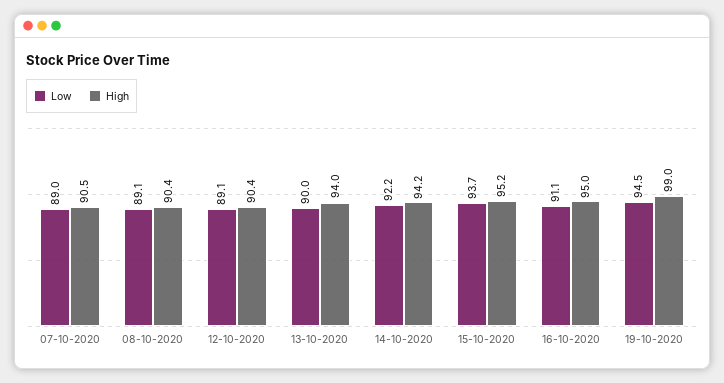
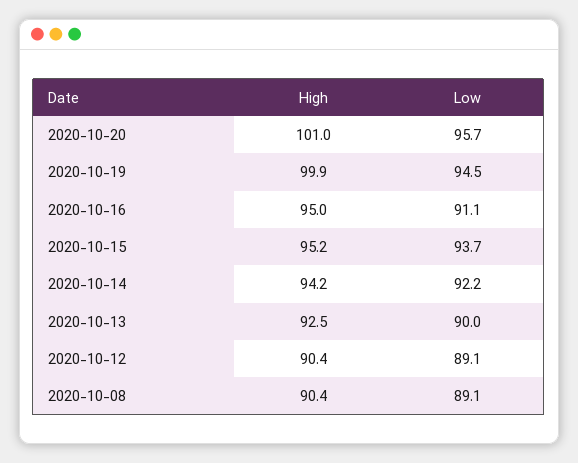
Low, 07-10-2020: 89 -> none
High, 07-10-2020: 90.5 -> none
High, 13-10-2020: 94 -> 92.5
High, 19-10-2020: 99 -> 99.9
High, 2020-10-20: none -> 101
Low, 2020-10-20: none -> 95.7

